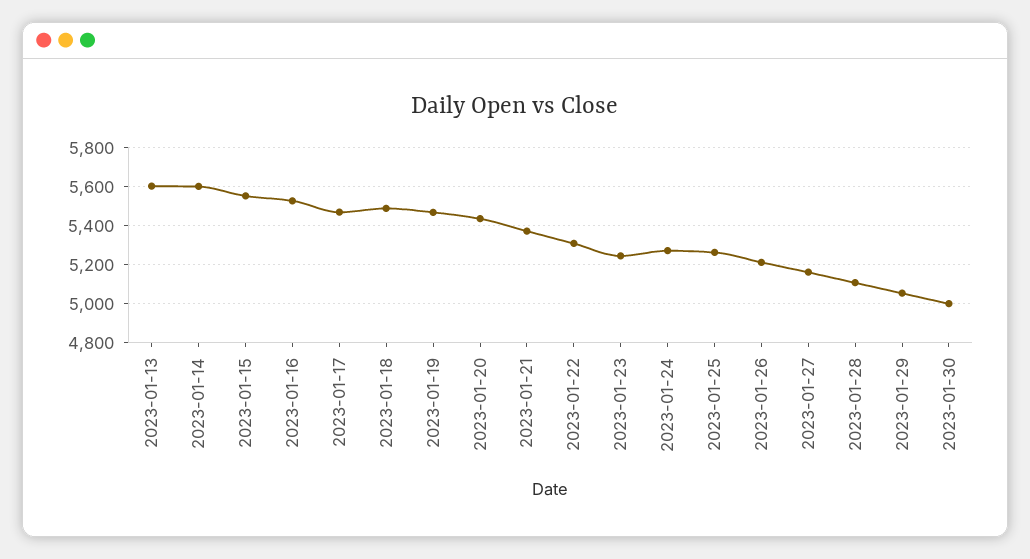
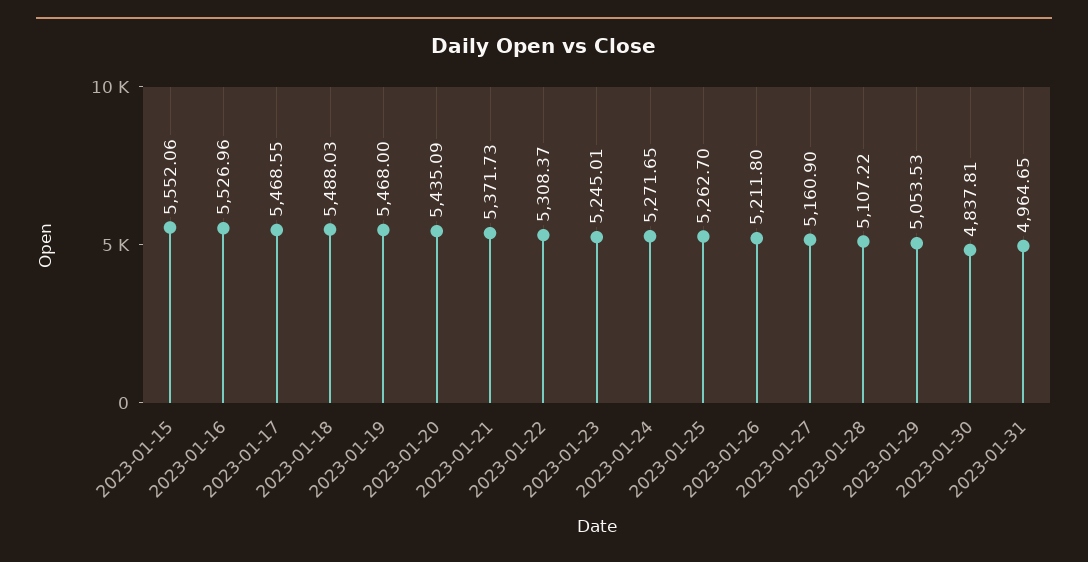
2023-01-13: 5600 -> none
2023-01-14: 5600 -> none
2023-01-30: 5000 -> 4837.81
2023-01-31: none -> 4964.65

